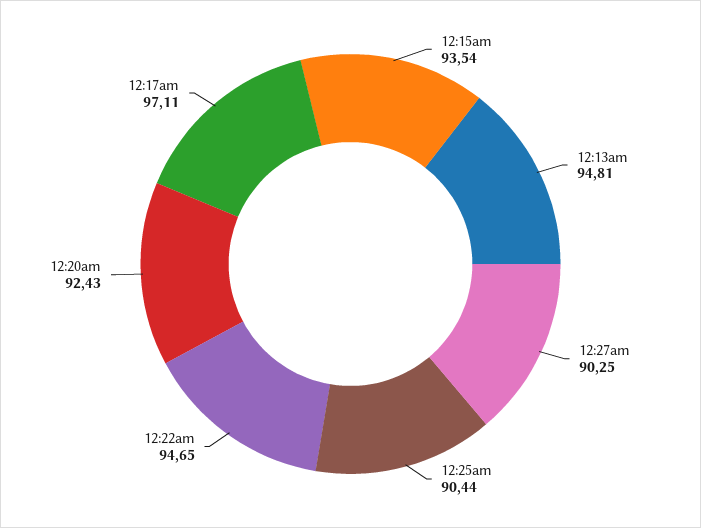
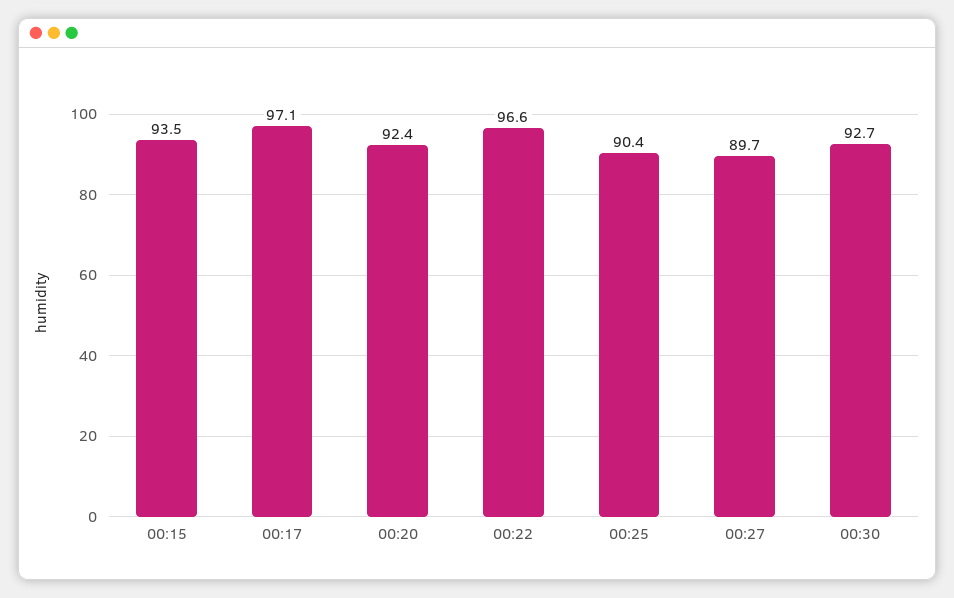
12:13am: 94.81 -> none
12:27am: 90.25 -> 89.7
12:22am: 94.65 -> 96.6
00:30: none -> 92.7

